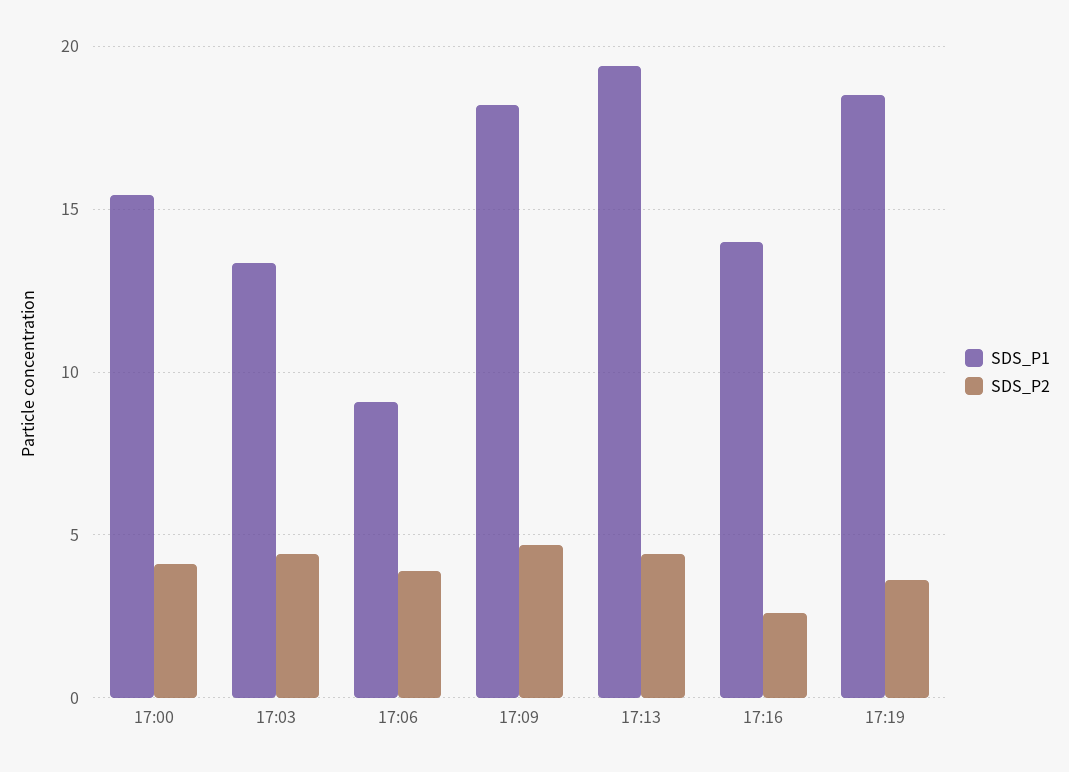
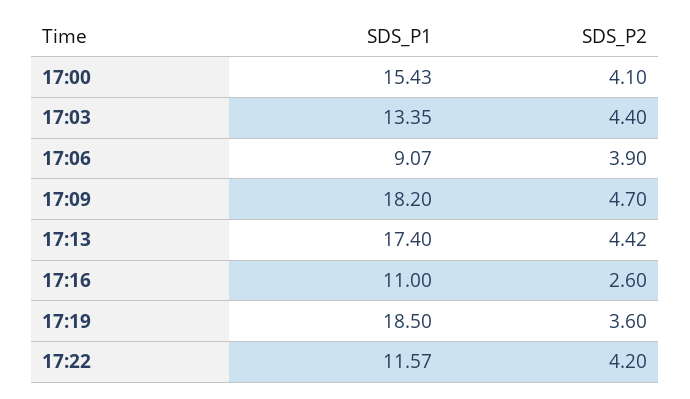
SDS_P1, 17:13: 19.5 -> 17.4
SDS_P1, 17:16: 14 -> 11
SDS_P1, 17:22: none -> 11.57
SDS_P2, 17:22: none -> 4.2

